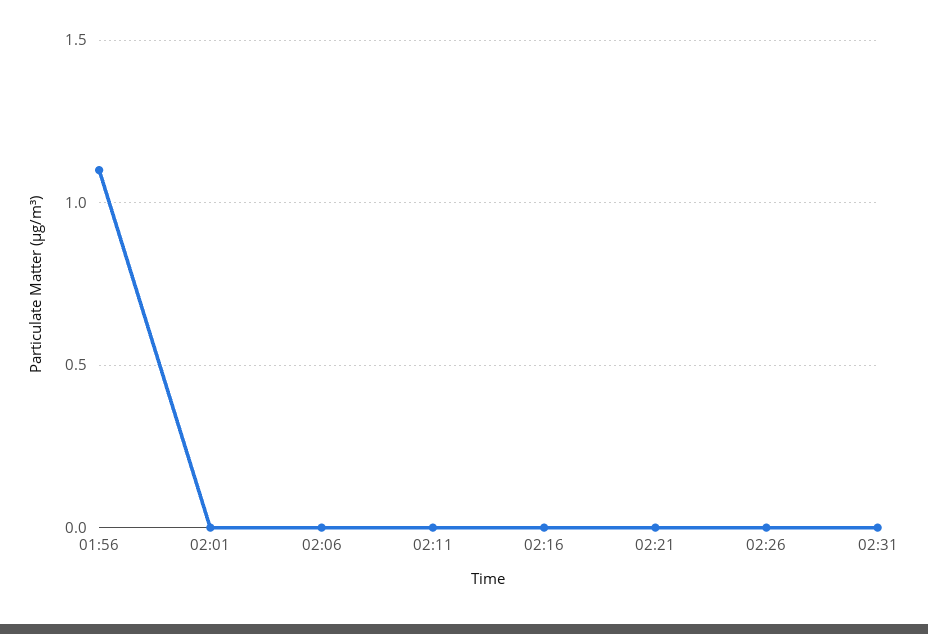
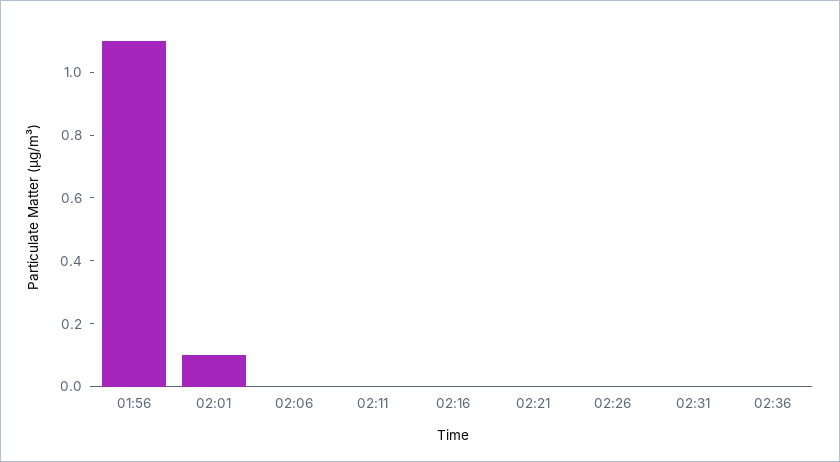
02:01: 0 -> 0.1
02:36: none -> 0

